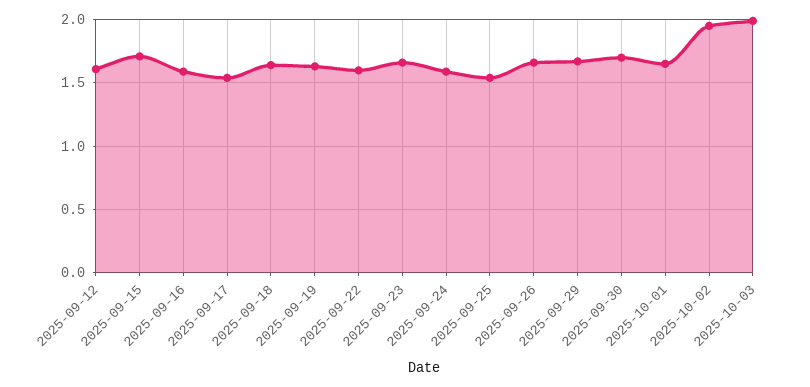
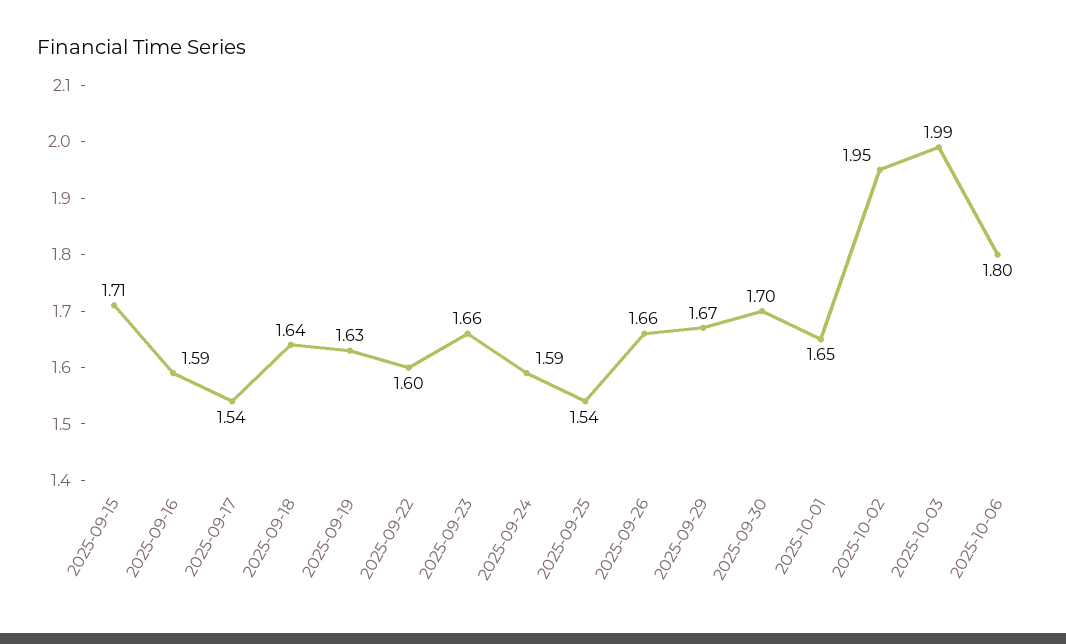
2025-09-12: 1.6 -> none
2025-10-06: none -> 1.8

